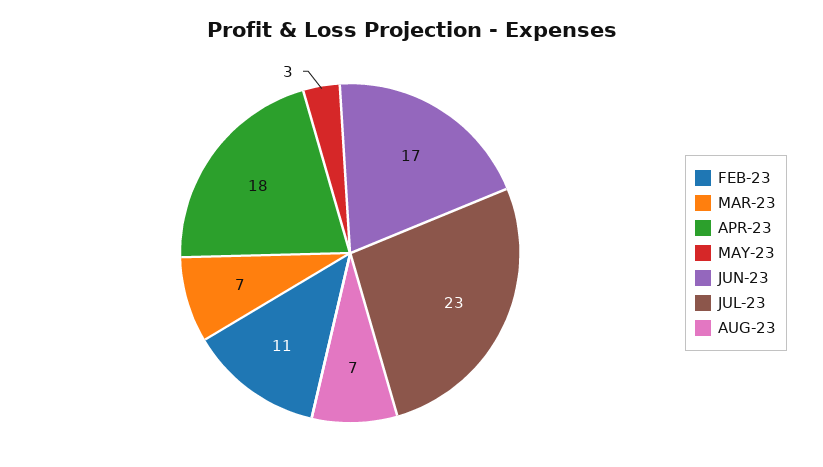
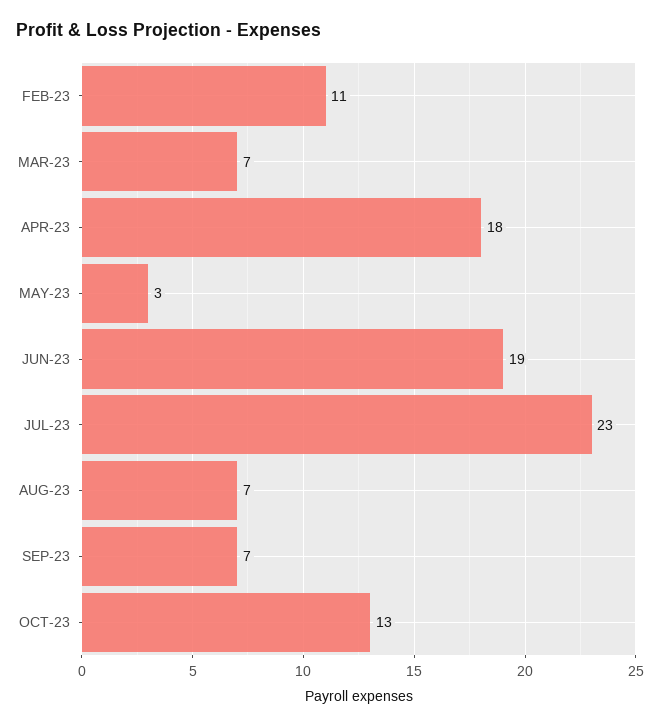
JUN-23: 17 -> 19
SEP-23: none -> 7
OCT-23: none -> 13

